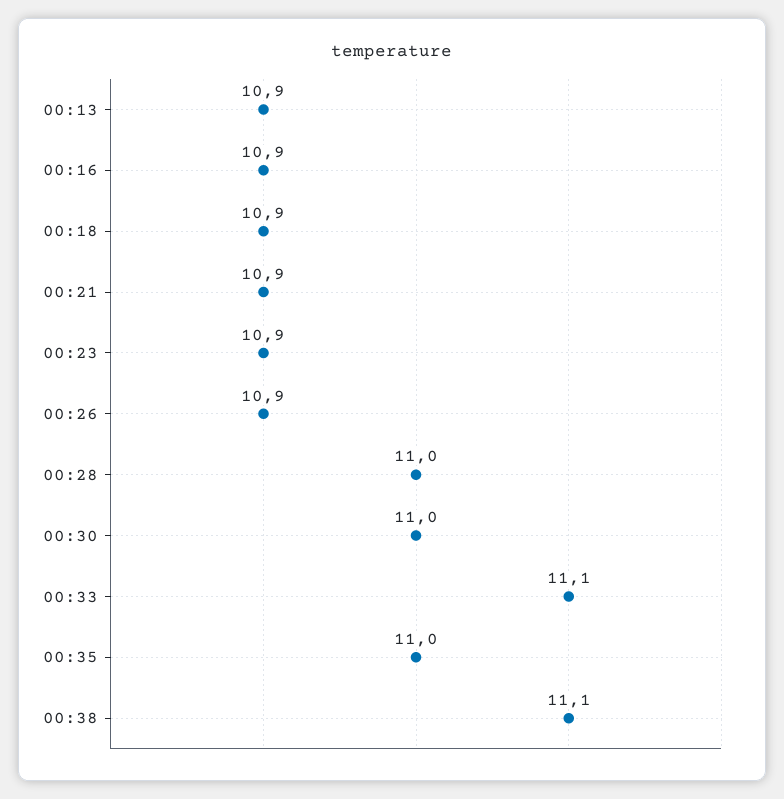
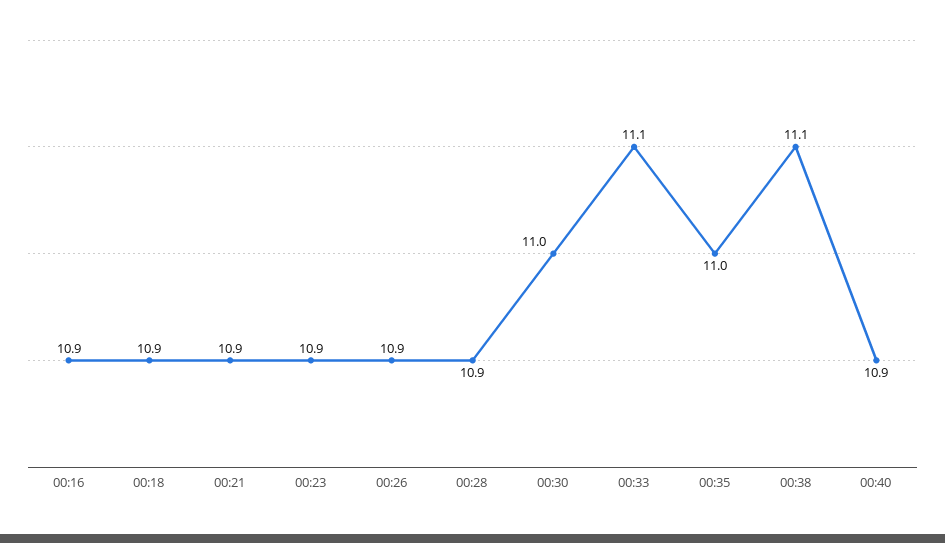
00:13: 10.9 -> none
00:28: 11 -> 10.9
00:40: none -> 10.9

